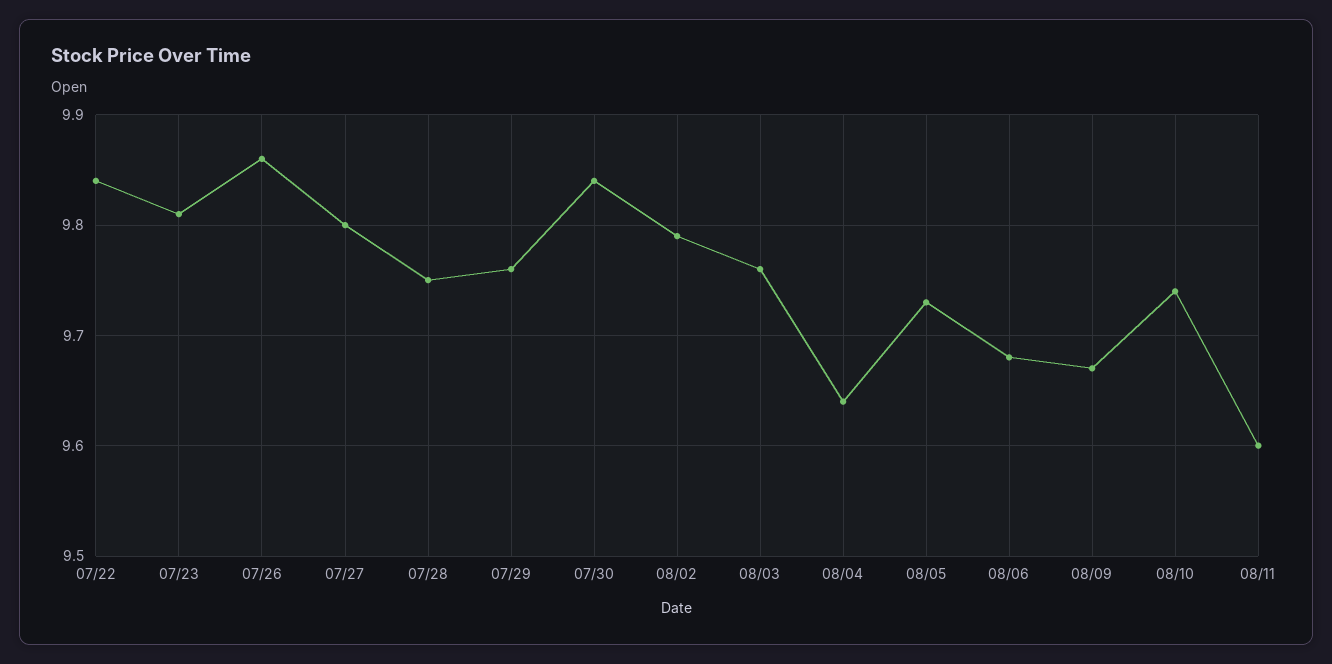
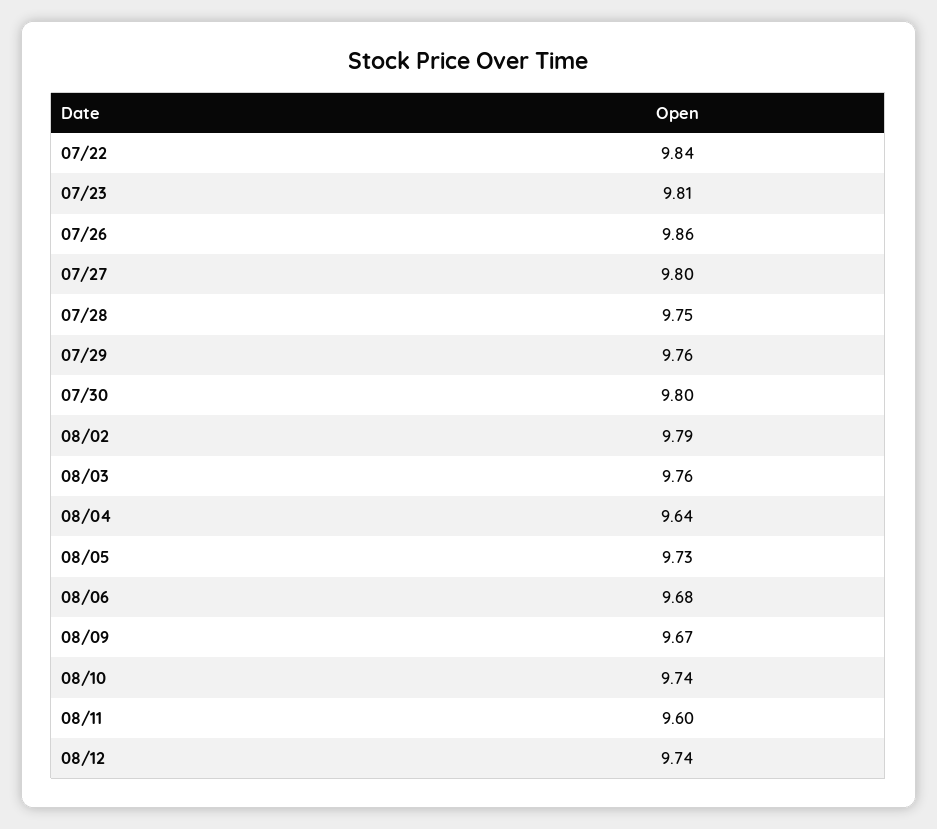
07/30: 9.84 -> 9.8
08/12: none -> 9.74

